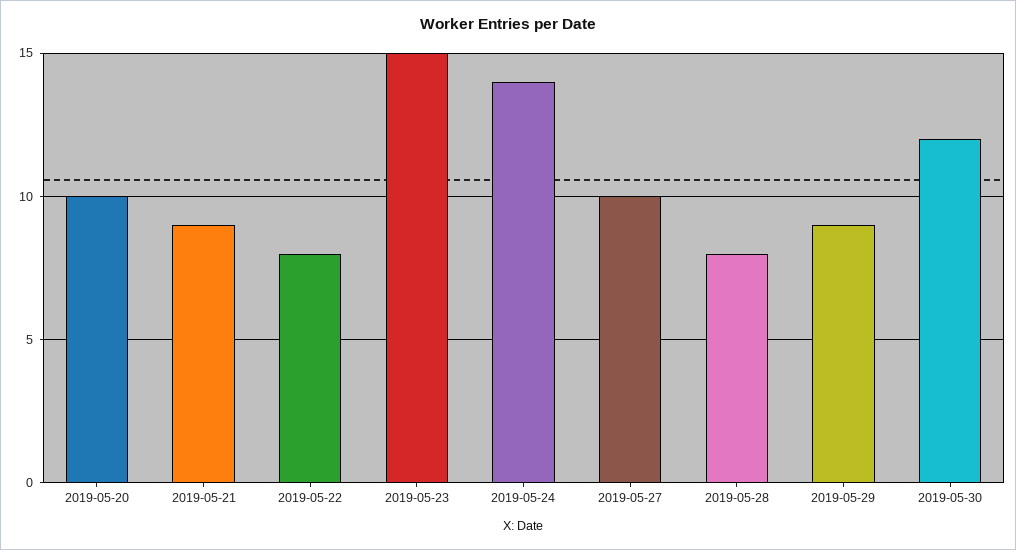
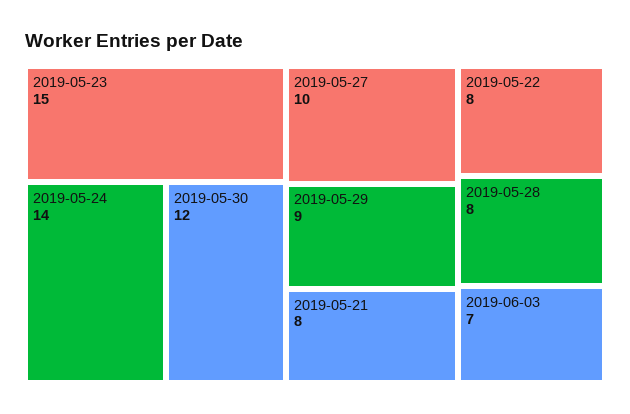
2019-05-20: 10 -> none
2019-05-21: 9 -> 8
2019-06-03: none -> 7

